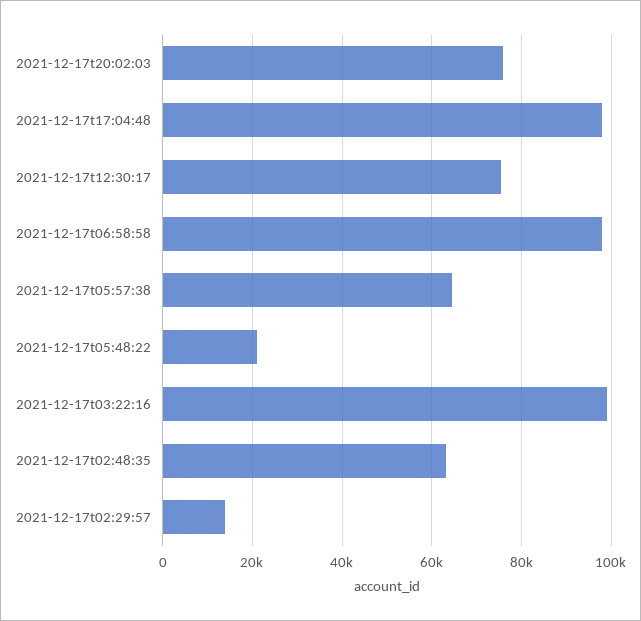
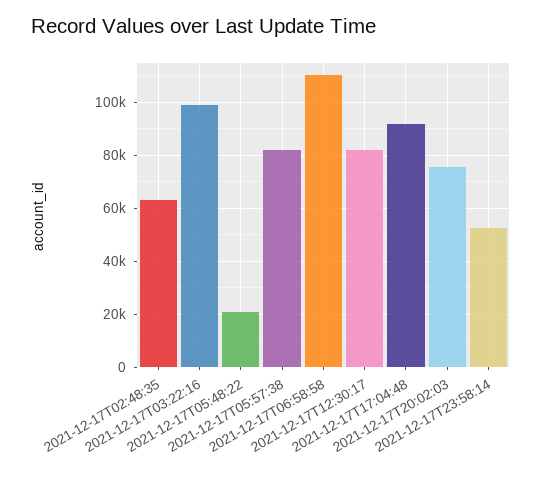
2021-12-17t17:04:48: 98000 -> 92500
2021-12-17t12:30:17: 76000 -> 82500
2021-12-17t06:58:58: 98000 -> 110000
2021-12-17t05:57:38: 64000 -> 82500
2021-12-17t02:29:57: 14000 -> none
2021-12-17T23:58:14: none -> 52500

